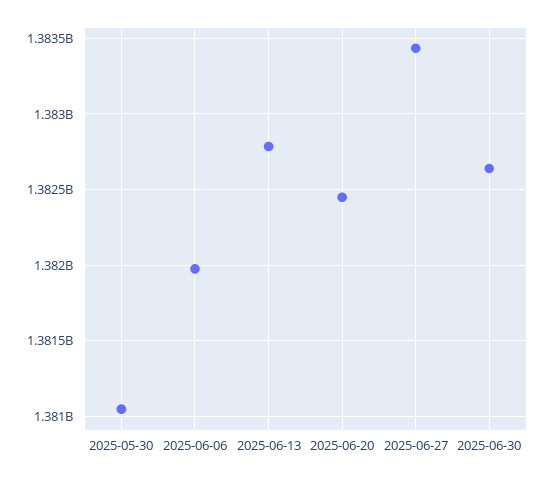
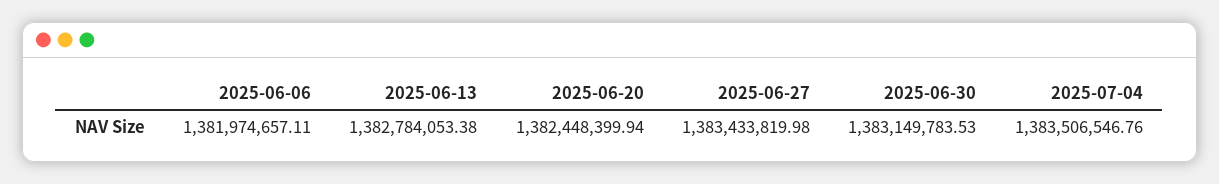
2025-05-30: 1381050000 -> none
2025-06-30: 1382650000 -> 1383149783.53
2025-07-04: none -> 1383506546.76

